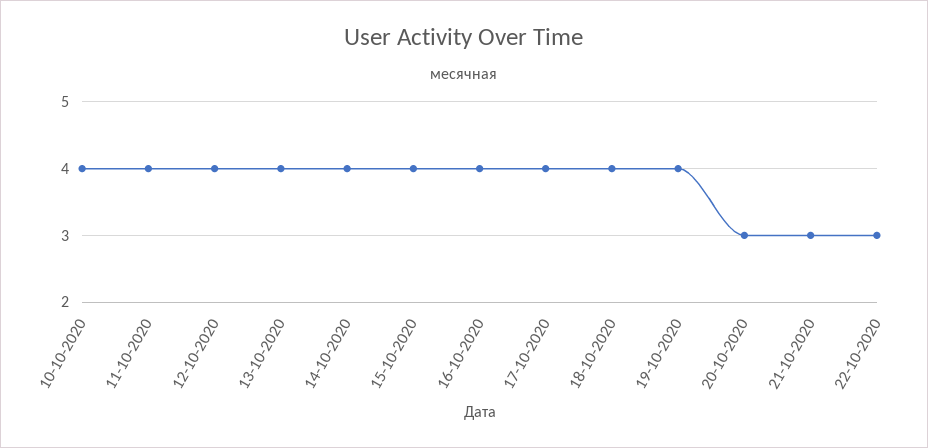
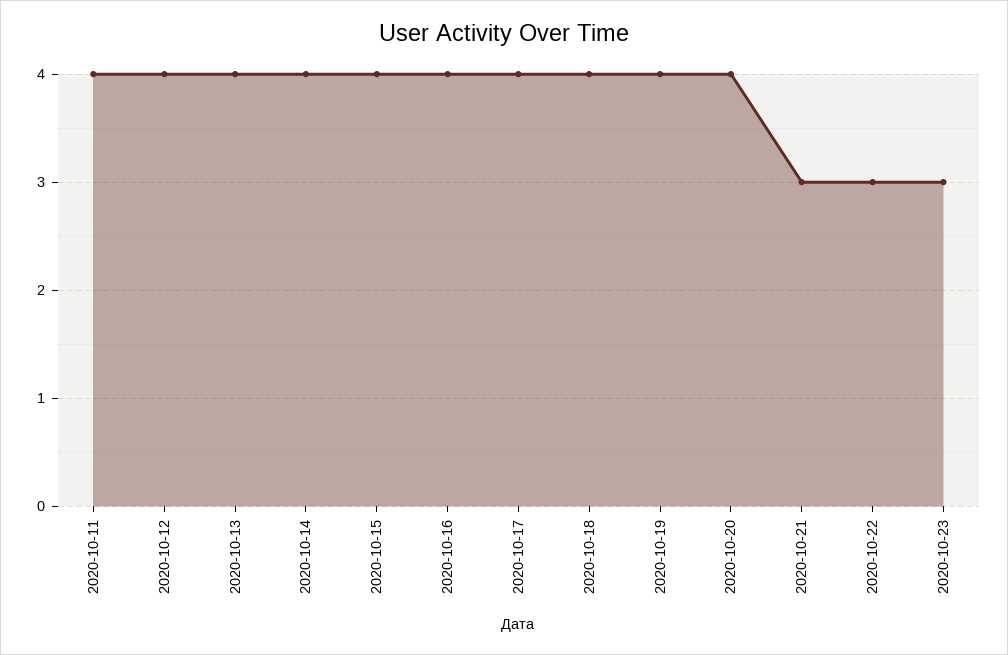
10-10-2020: 4 -> none
20-10-2020: 3 -> 4
2020-10-23: none -> 3

